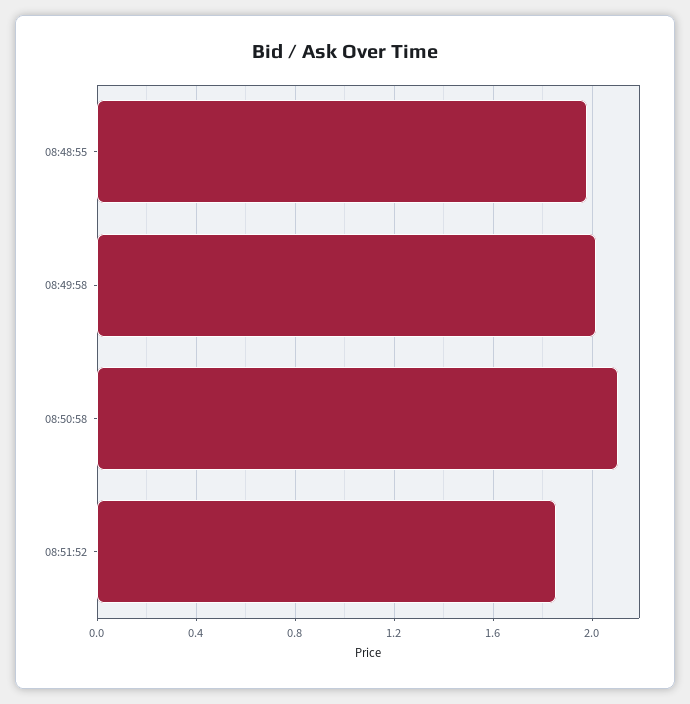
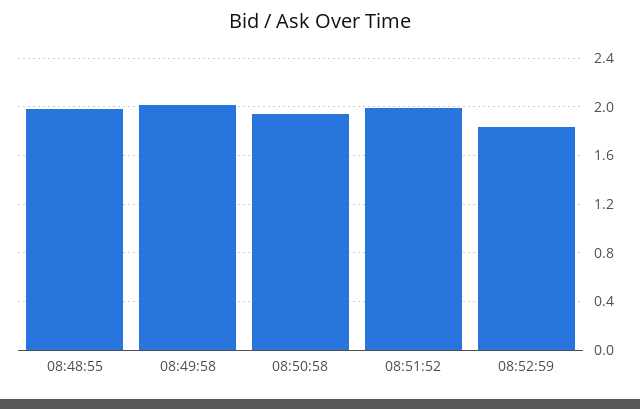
08:50:58: 2.1 -> 1.95
08:51:52: 1.85 -> 2
08:52:59: none -> 1.85

